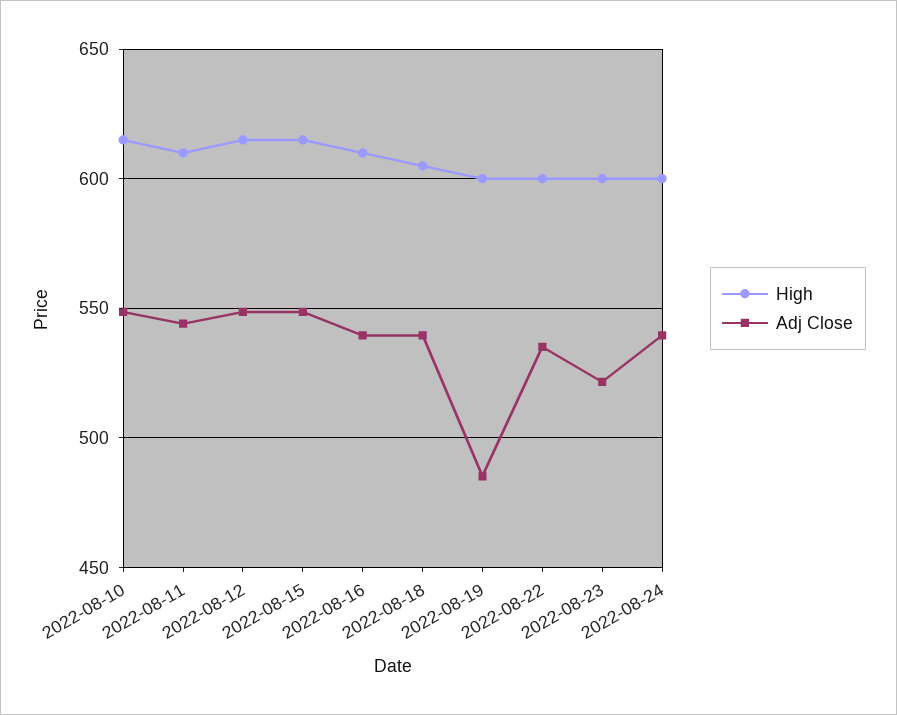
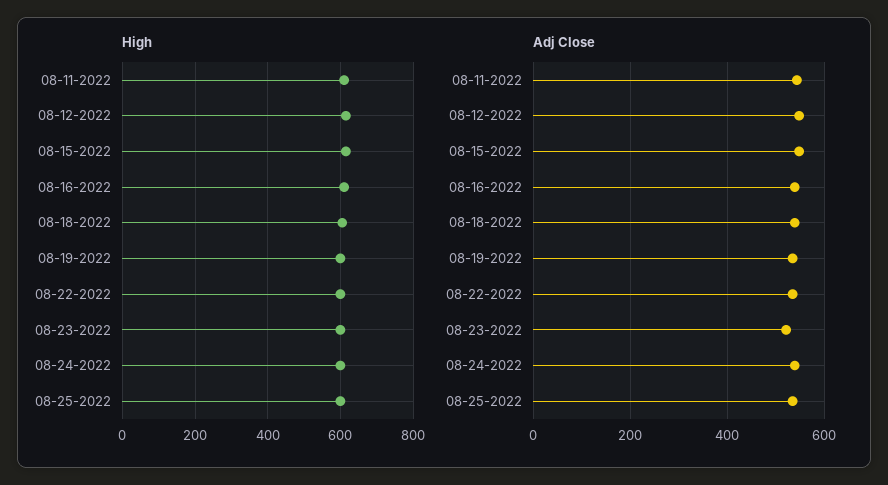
High, 2022-08-10: 615 -> none
Adj Close, 2022-08-10: 550 -> none
Adj Close, 2022-08-19: 485 -> 540
High, 08-25-2022: none -> 600
Adj Close, 08-25-2022: none -> 540

